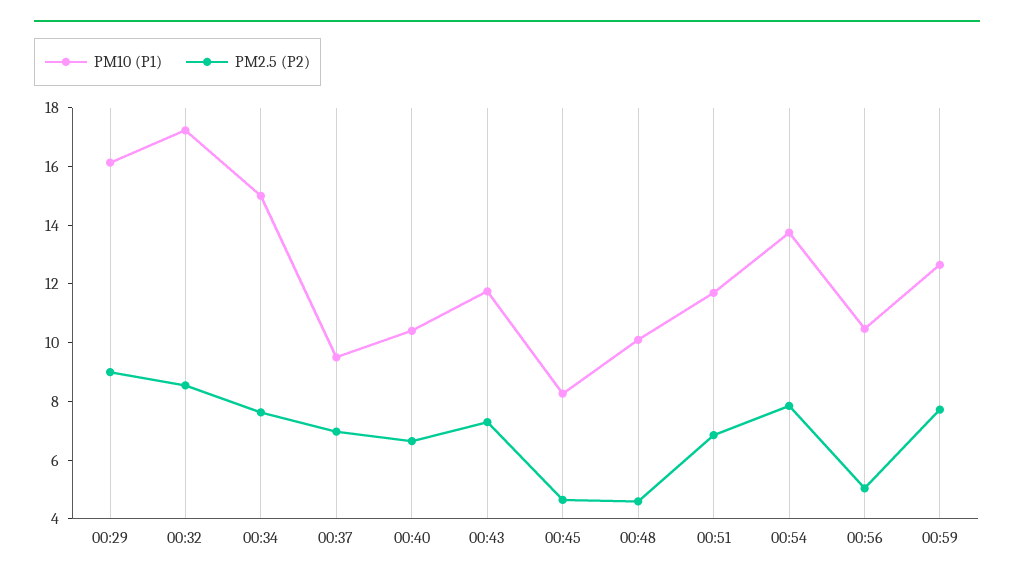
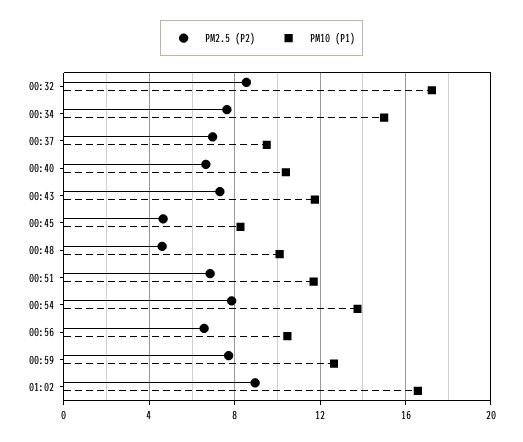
PM10 (P1), 00:29: 16 -> none
PM2.5 (P2), 00:29: 9 -> none
PM2.5 (P2), 00:56: 5 -> 6.5
PM2.5 (P2), 01:02: none -> 9
PM10 (P1), 01:02: none -> 16.5

